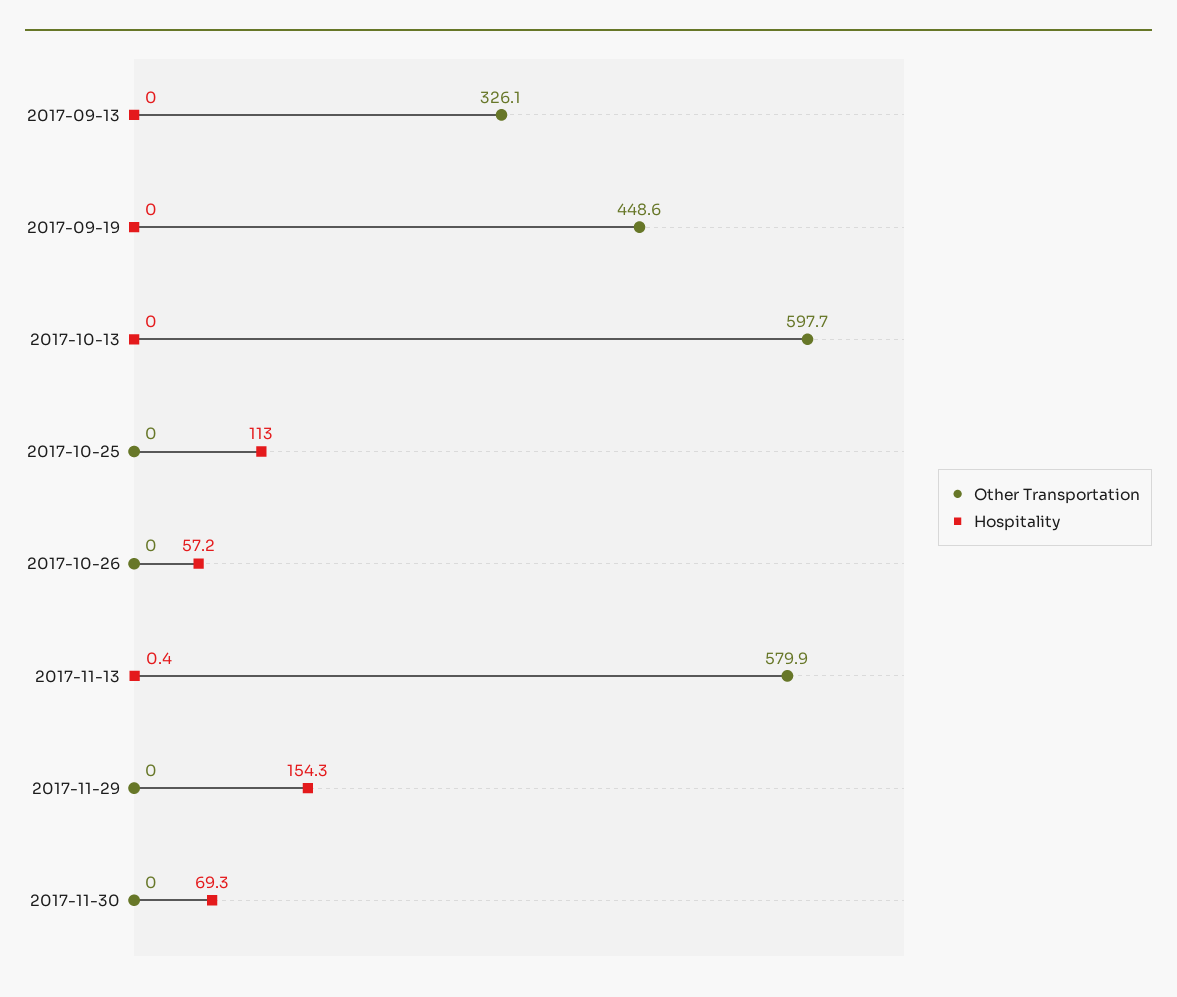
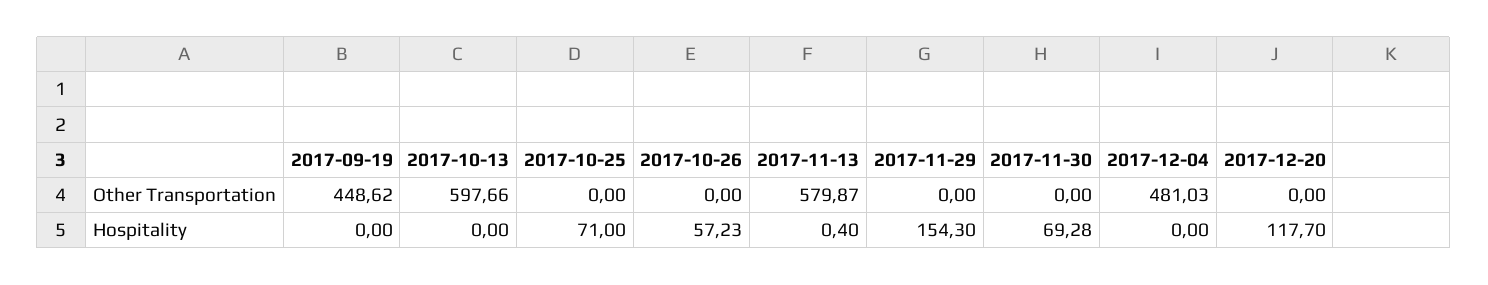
Other Transportation, 2017-09-13: 326.1 -> none
Hospitality, 2017-09-13: 0 -> none
Hospitality, 2017-10-25: 113 -> 71
Other Transportation, 2017-12-04: none -> 481.03
Other Transportation, 2017-12-20: none -> 0
Hospitality, 2017-12-04: none -> 0
Hospitality, 2017-12-20: none -> 117.7

